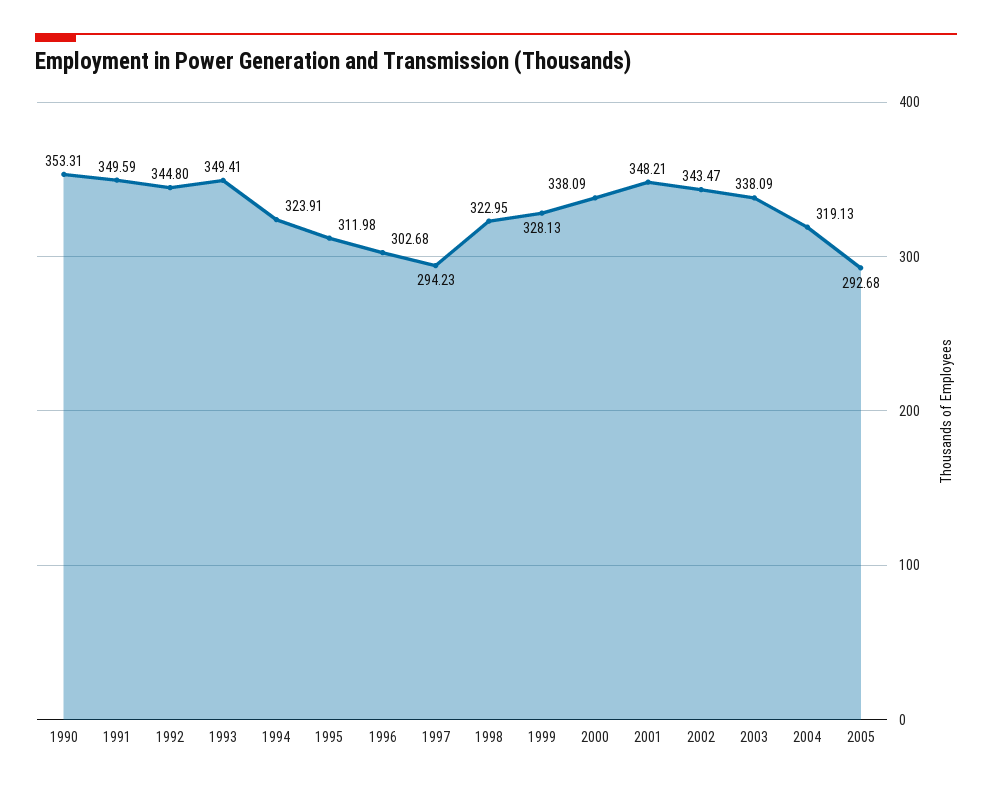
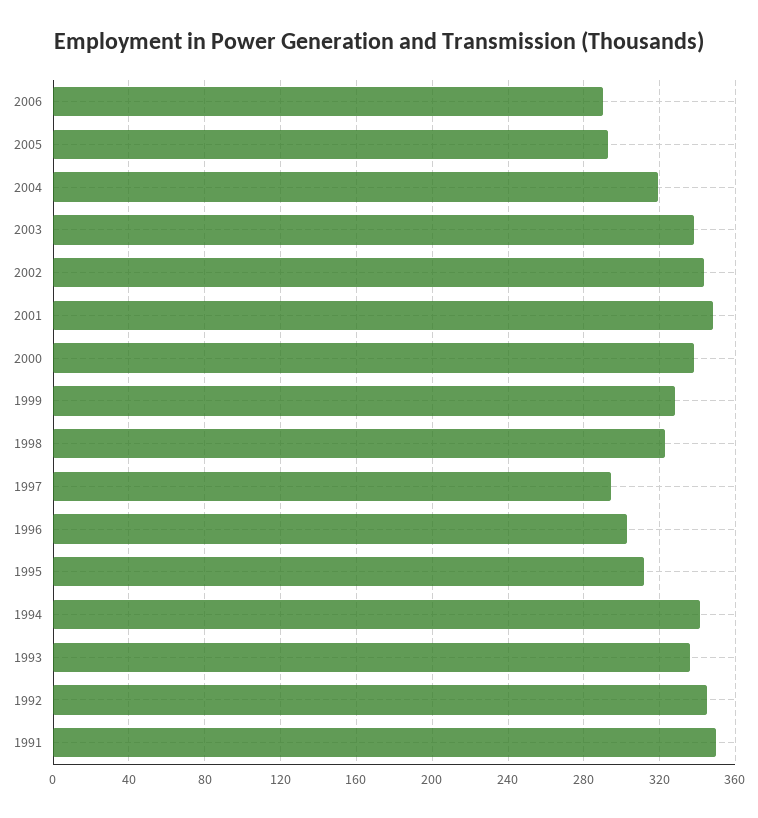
1990: 353.31 -> none
1993: 349.41 -> 335
1994: 323.91 -> 340
2006: none -> 290

